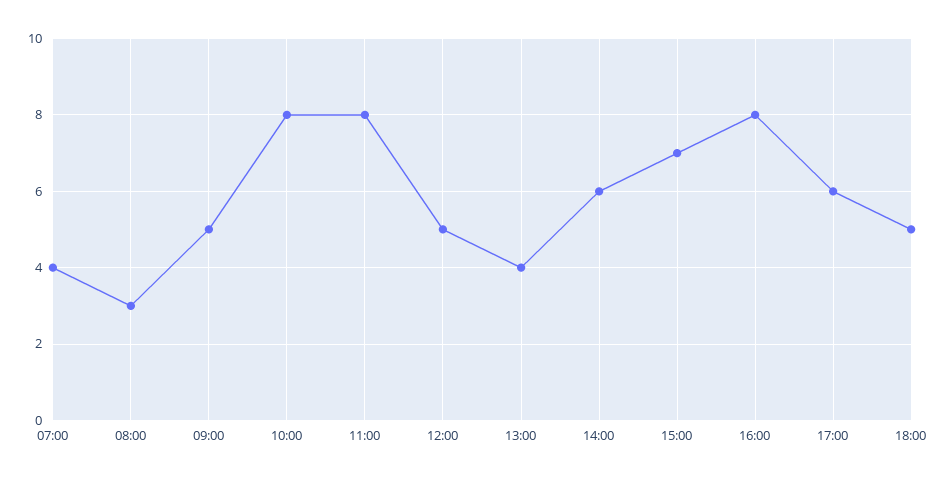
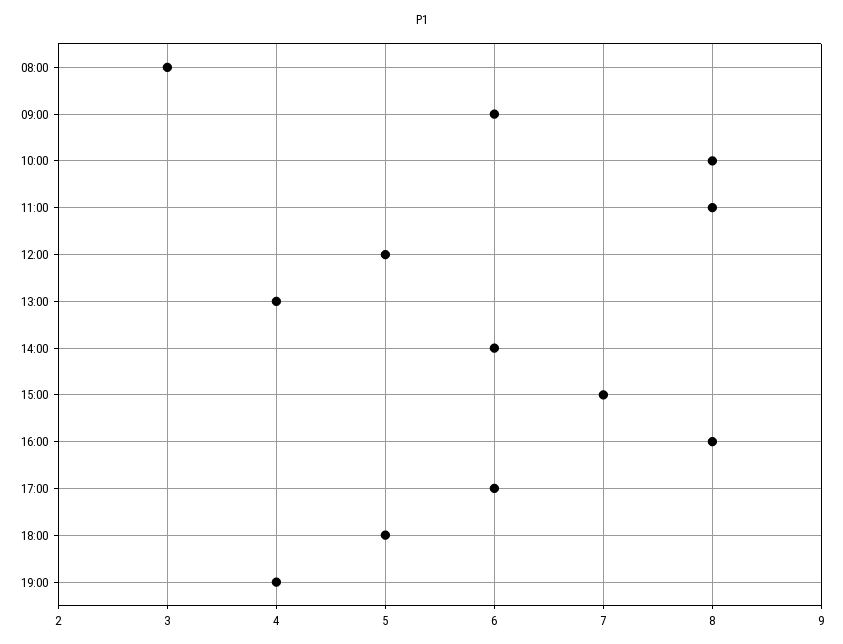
07:00: 4 -> none
09:00: 5 -> 6
19:00: none -> 4

